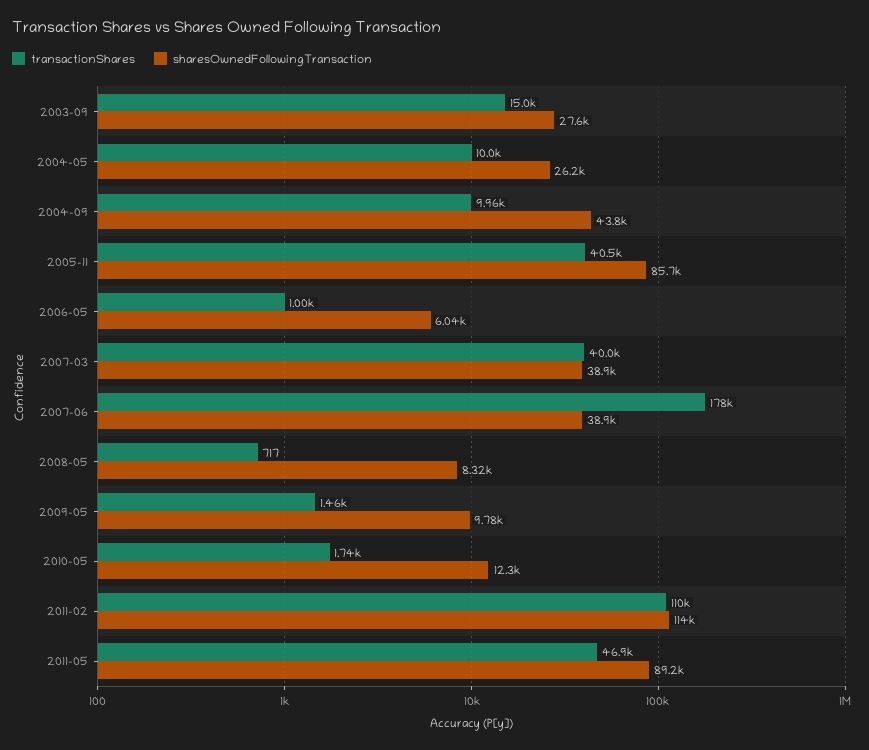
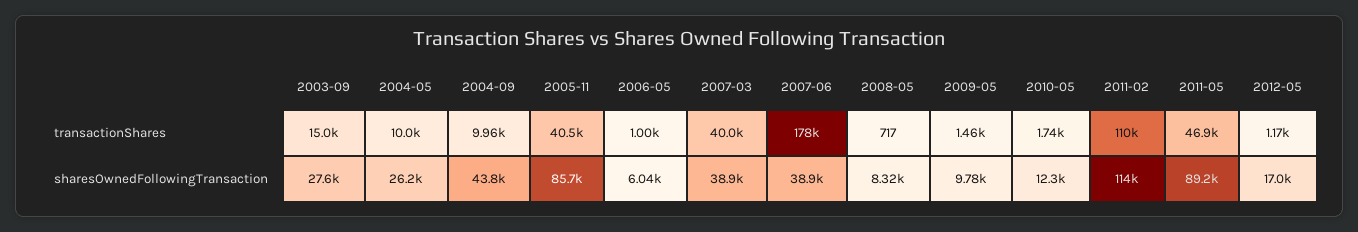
transactionShares, 2012-05: none -> 1170
sharesOwnedFollowingTransaction, 2012-05: none -> 17000

